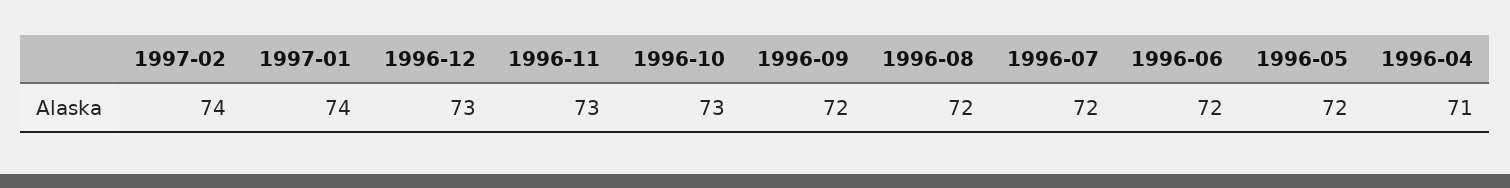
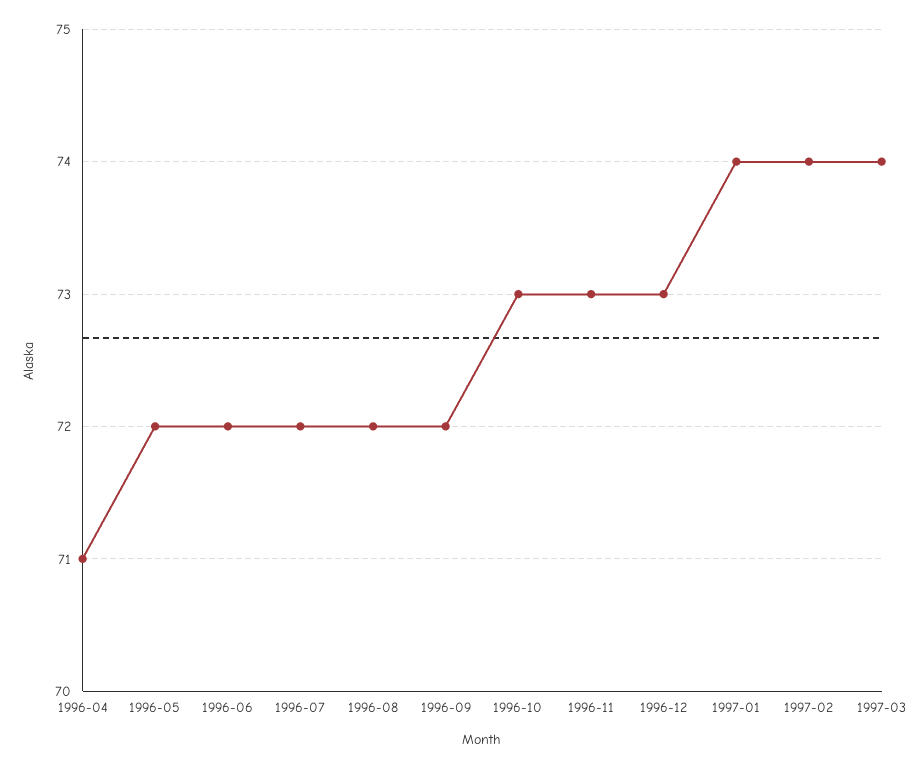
1997-03: none -> 74

